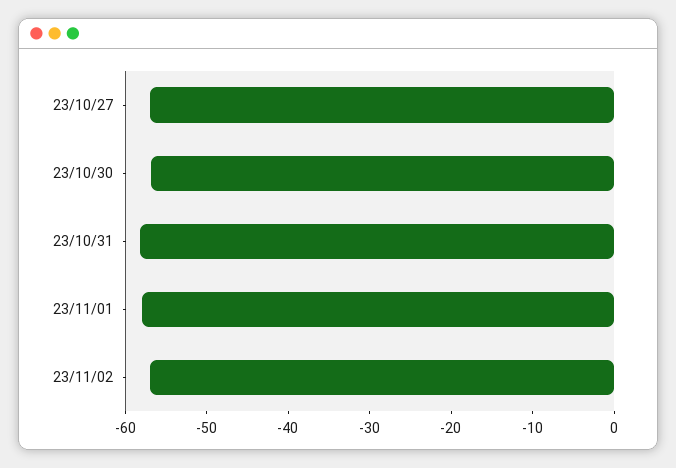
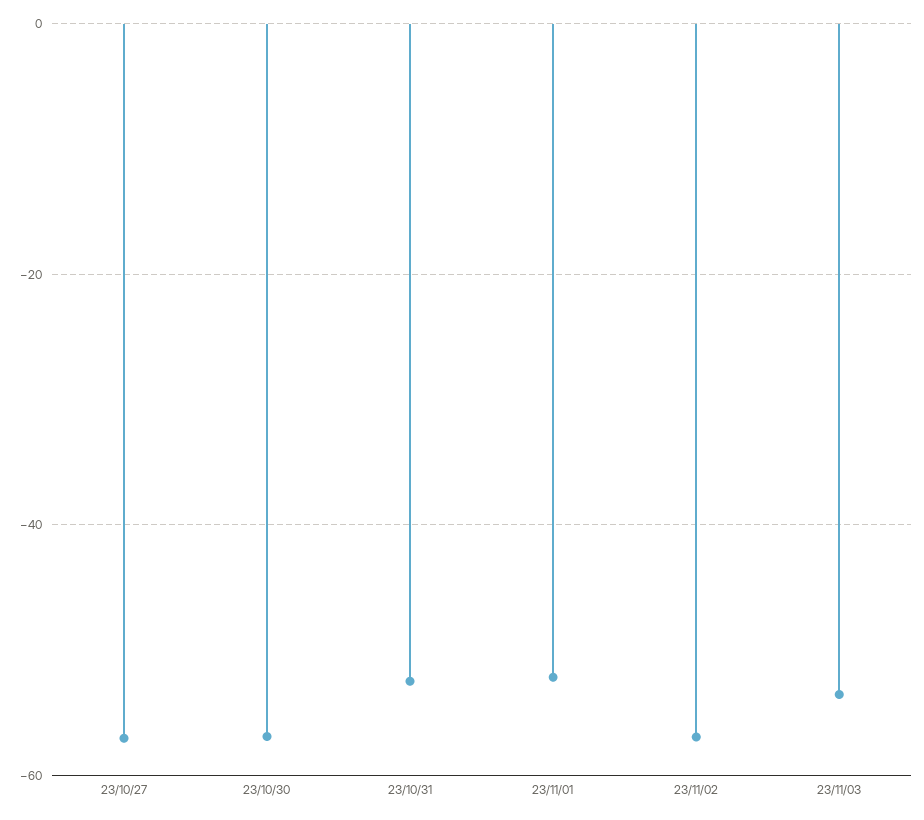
23/10/31: -58 -> -52
23/11/01: -58 -> -52
23/11/03: none -> -54

